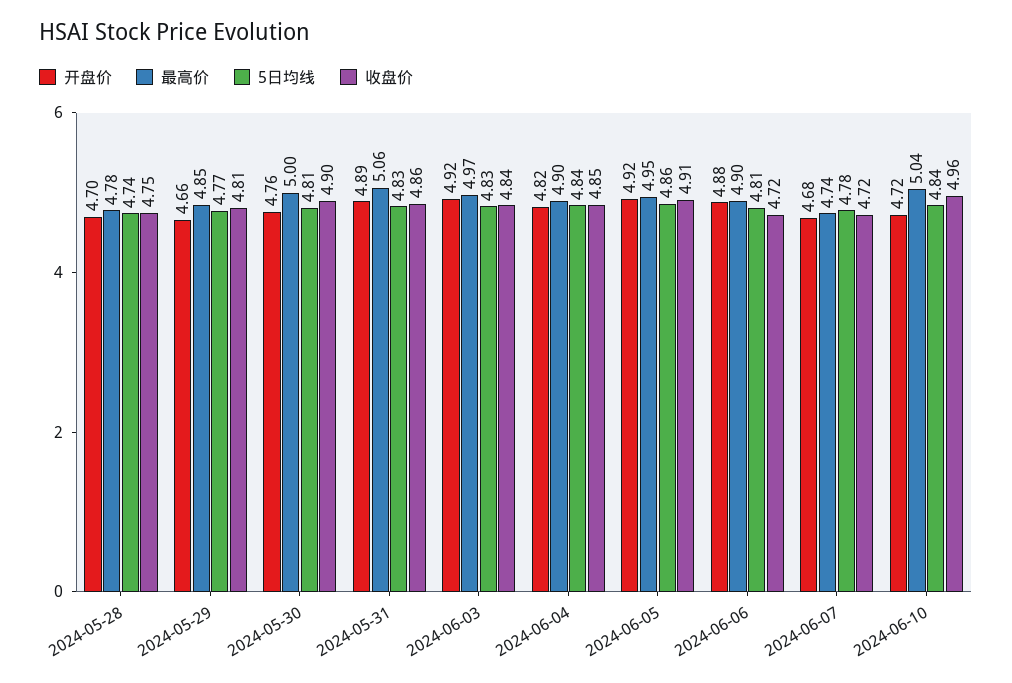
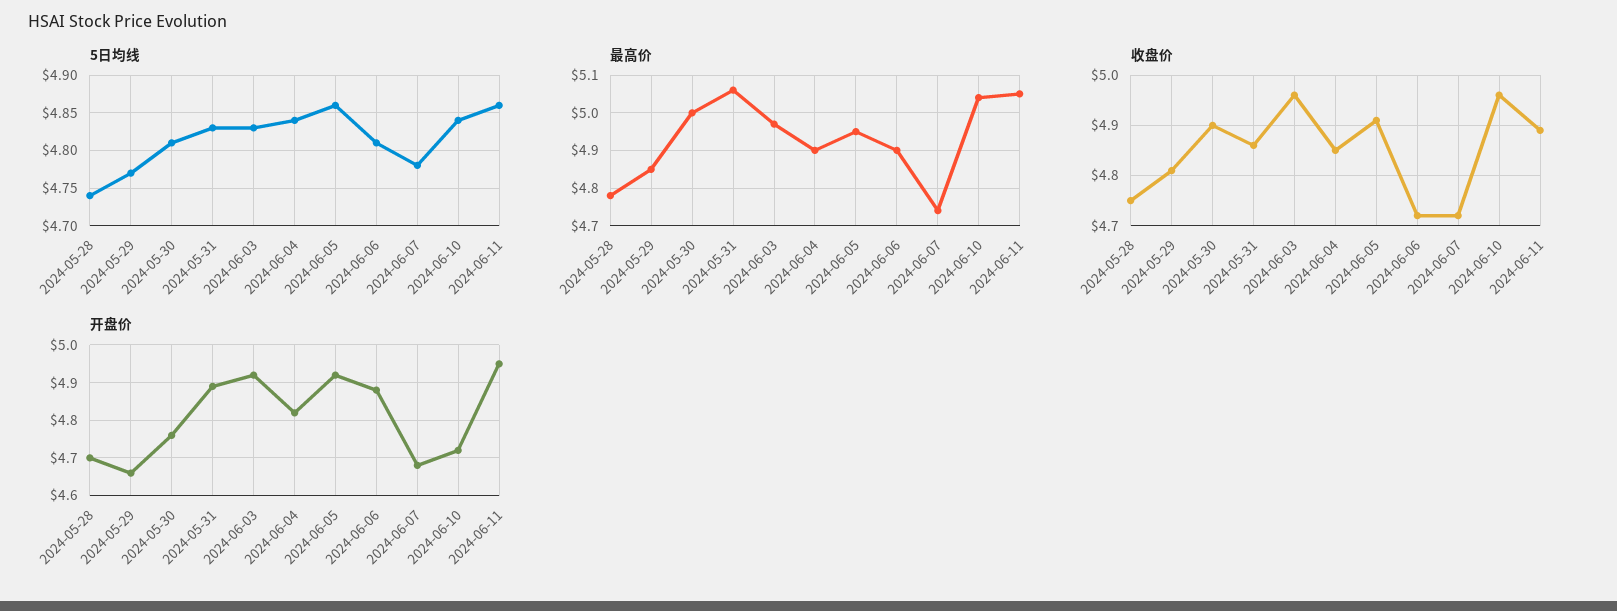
收盘价, 2024-06-03: 4.84 -> 4.95
5日均线, 2024-06-11: none -> 4.86
最高价, 2024-06-11: none -> 5.05
收盘价, 2024-06-11: none -> 4.9
开盘价, 2024-06-11: none -> 4.95

